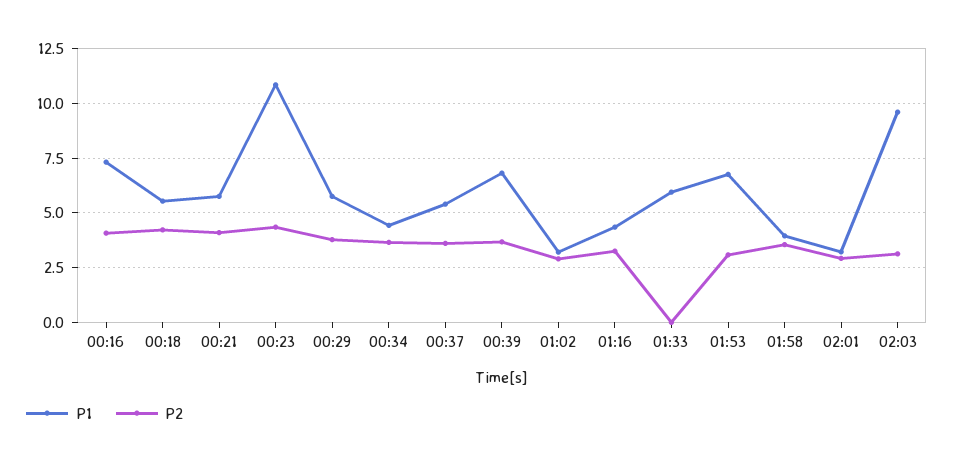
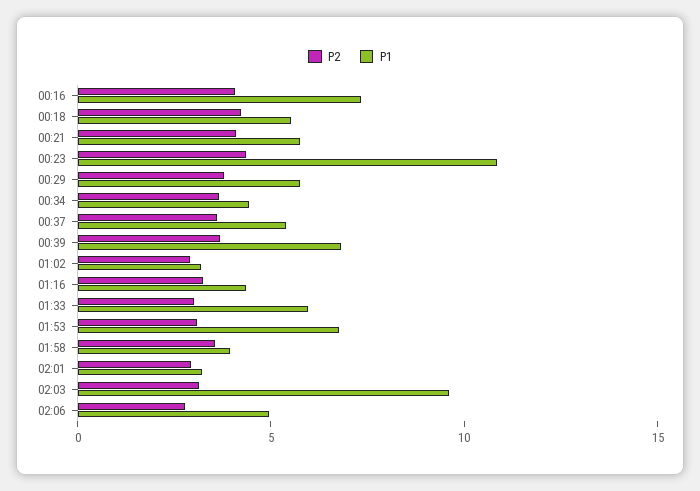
P2, 01:33: 0 -> 3
P2, 02:06: none -> 3
P1, 02:06: none -> 5

